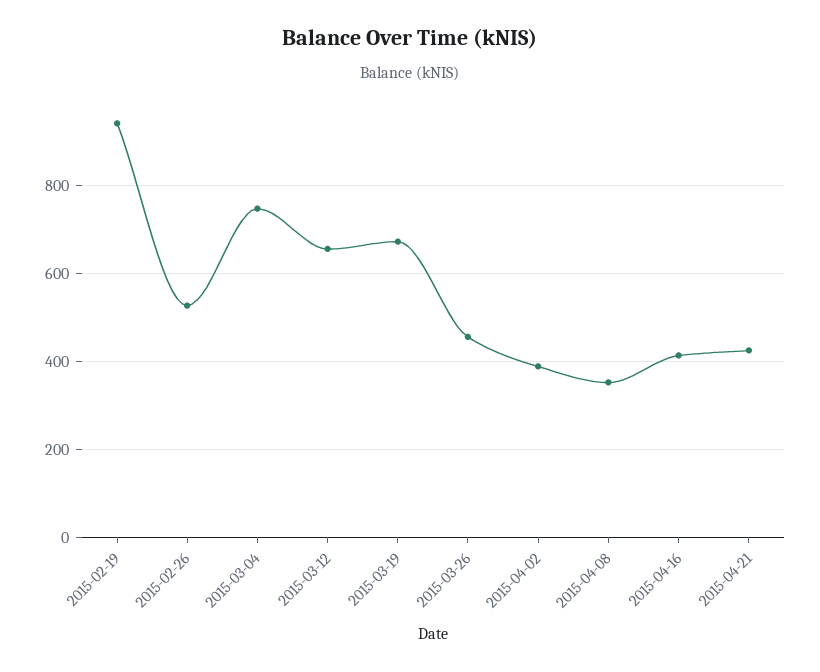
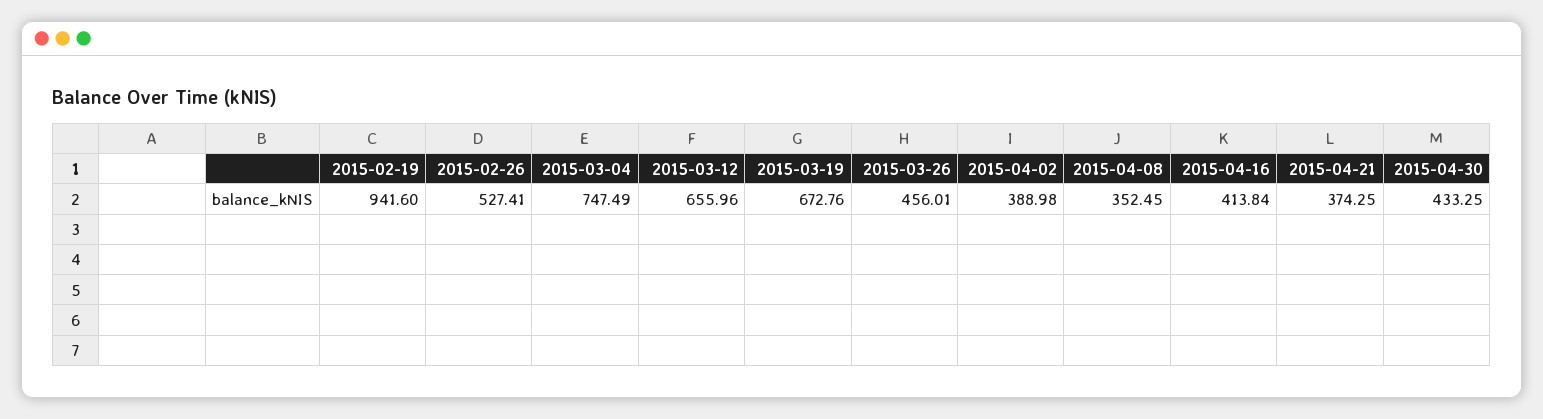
2015-04-21: 420 -> 374.25
2015-04-30: none -> 433.25

